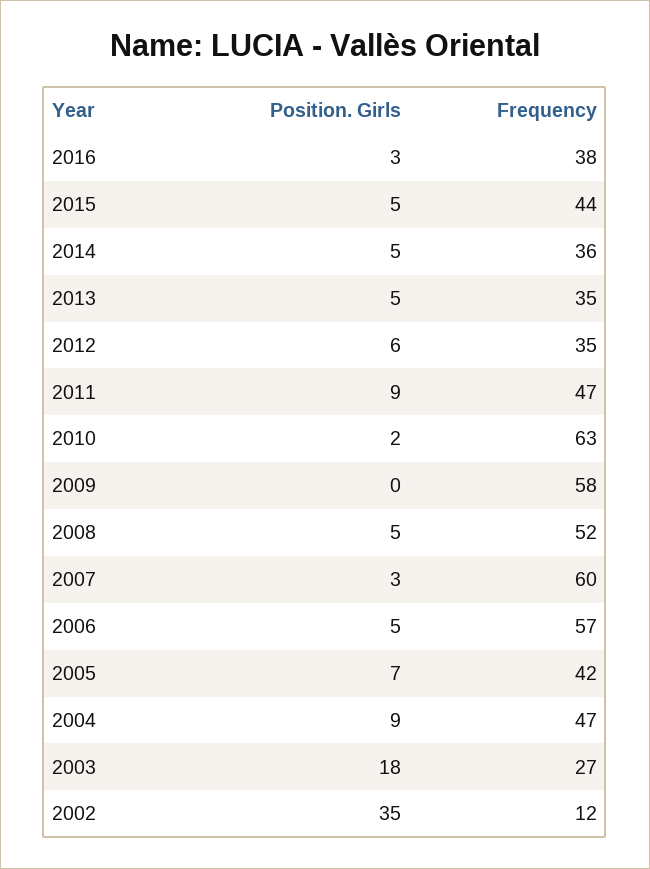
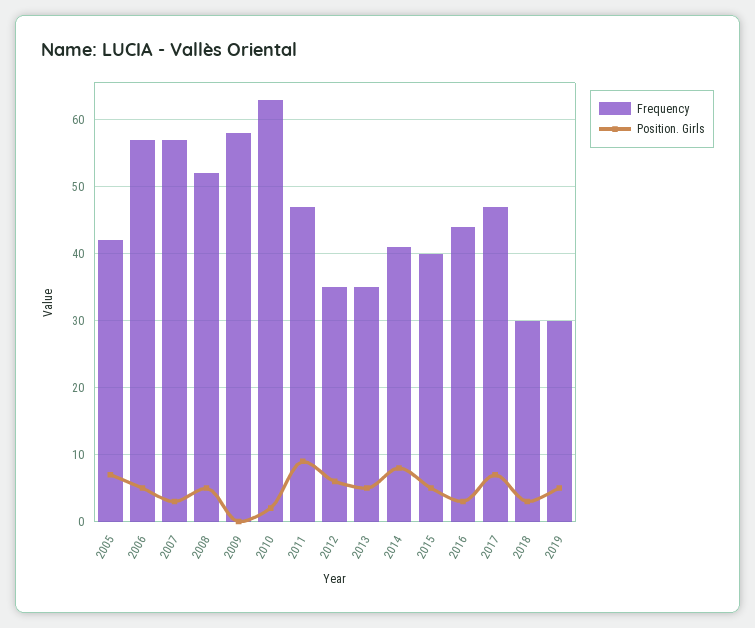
Frequency, 2016: 38 -> 44
Frequency, 2015: 44 -> 40
Position. Girls, 2014: 5 -> 8
Frequency, 2014: 36 -> 41
Frequency, 2007: 60 -> 57
Position. Girls, 2004: 9 -> none
Frequency, 2004: 47 -> none
Position. Girls, 2003: 18 -> none
Frequency, 2003: 27 -> none
Position. Girls, 2002: 35 -> none
Frequency, 2002: 12 -> none
Frequency, 2017: none -> 47
Position. Girls, 2017: none -> 7
Frequency, 2018: none -> 30
Position. Girls, 2018: none -> 3
Frequency, 2019: none -> 30
Position. Girls, 2019: none -> 5

